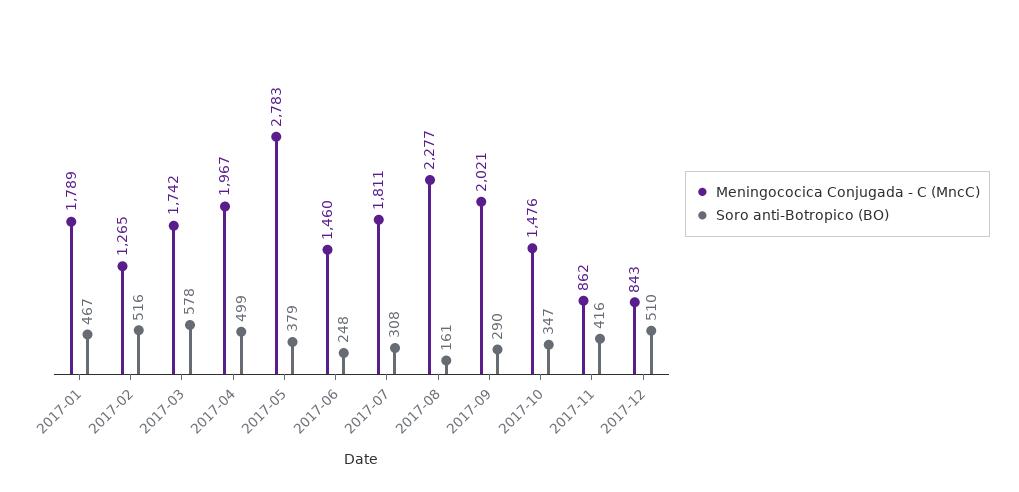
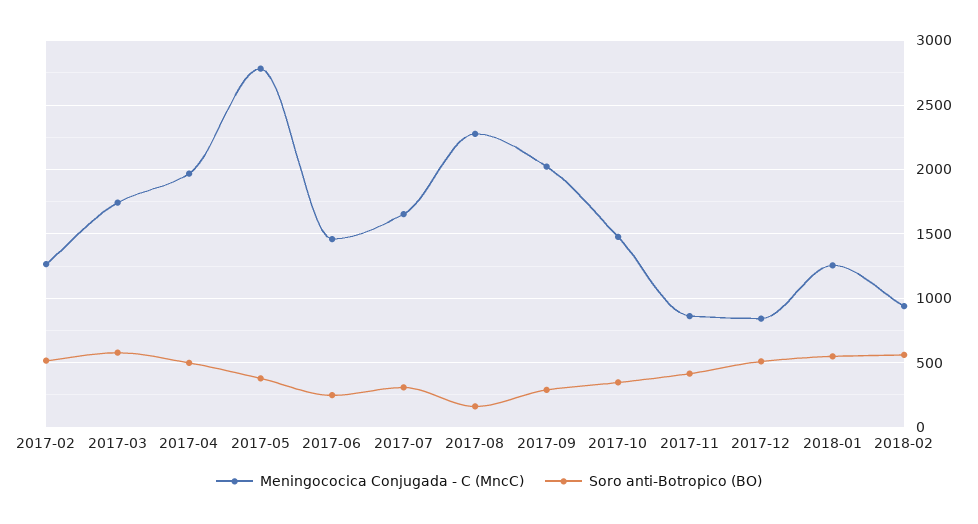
Meningococica Conjugada - C (MncC), 2017-01: 1789 -> none
Soro anti-Botropico (BO), 2017-01: 467 -> none
Meningococica Conjugada - C (MncC), 2017-07: 1811 -> 1650
Meningococica Conjugada - C (MncC), 2018-01: none -> 1250
Soro anti-Botropico (BO), 2018-01: none -> 550
Meningococica Conjugada - C (MncC), 2018-02: none -> 950
Soro anti-Botropico (BO), 2018-02: none -> 550

